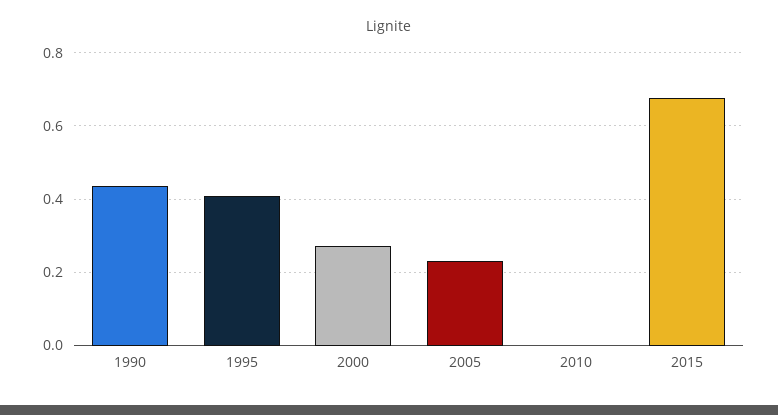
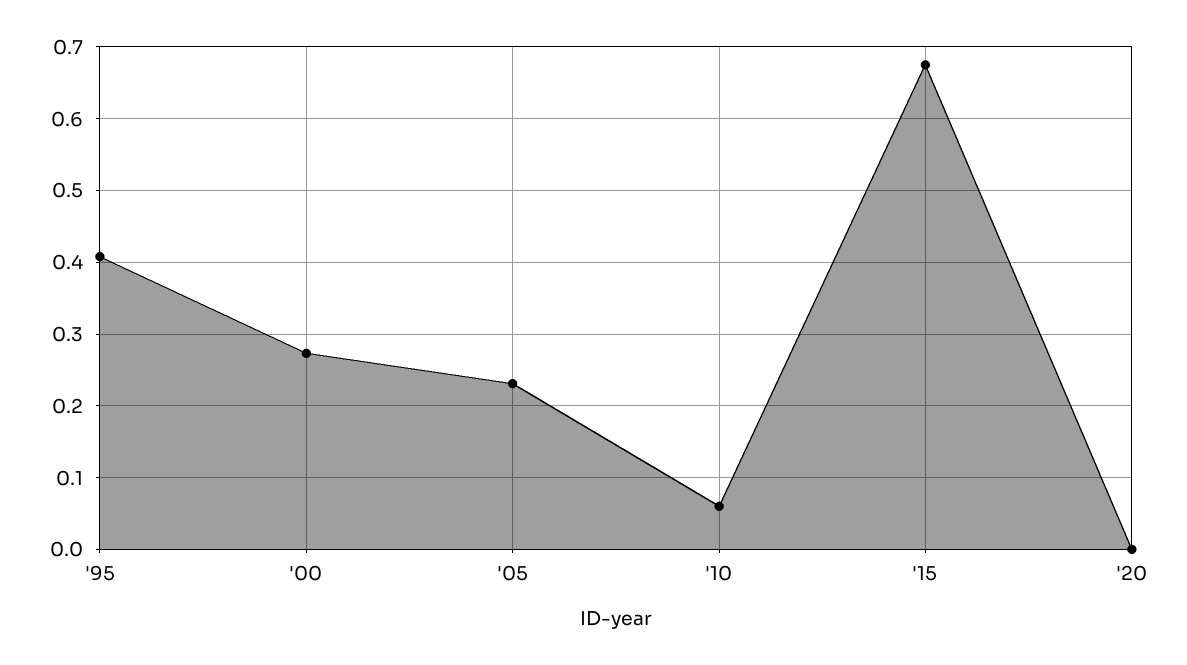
1990: 0.44 -> none
2010: 0 -> 0.06
'20: none -> 0

